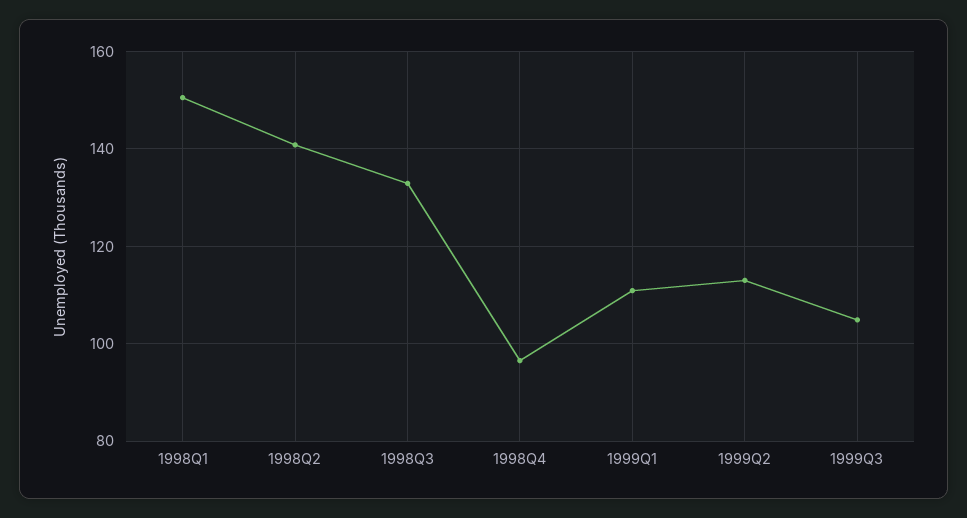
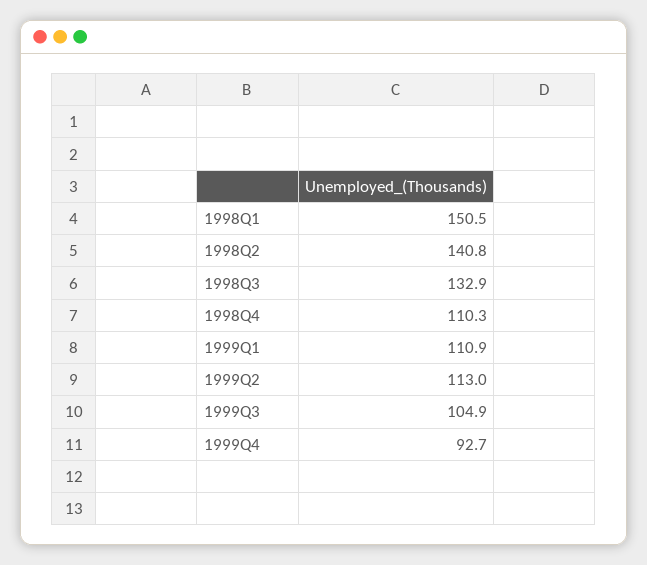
1998Q4: 96 -> 110.3
1999Q4: none -> 92.7

